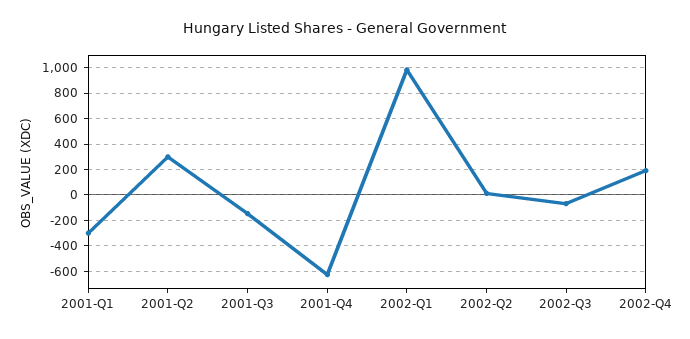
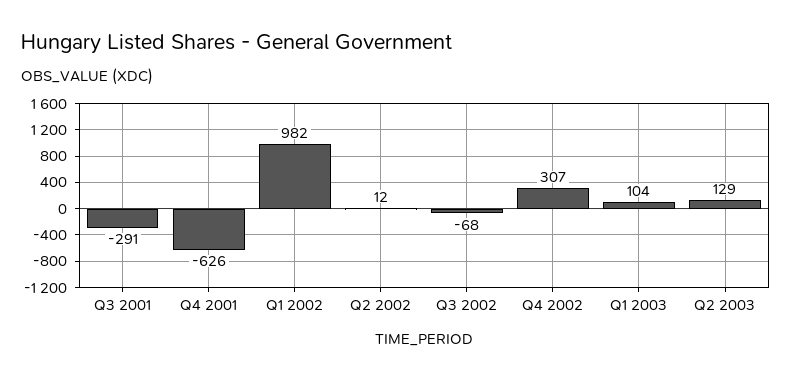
2001-Q1: -300 -> none
2001-Q2: 300 -> none
2001-Q3: -150 -> -291
2002-Q4: 200 -> 307
Q1 2003: none -> 104
Q2 2003: none -> 129

